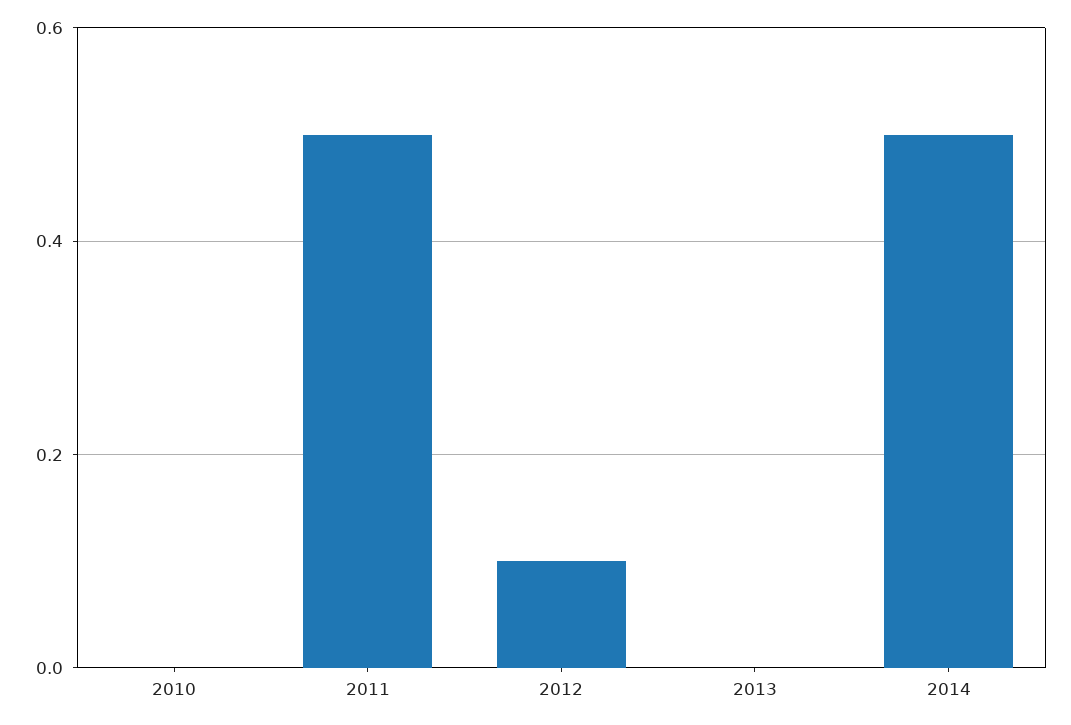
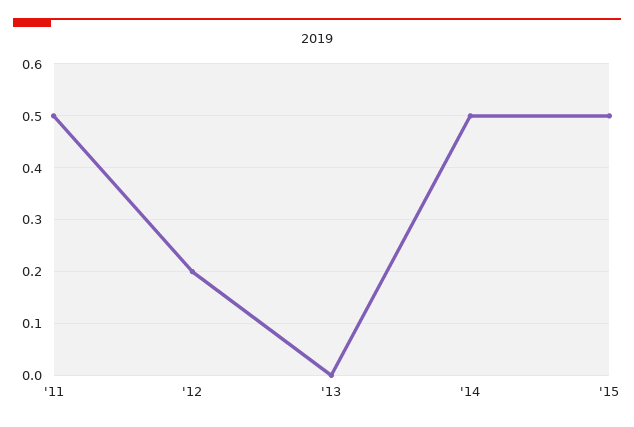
2010: 0 -> none
2012: 0.1 -> 0.2
'15: none -> 0.5

